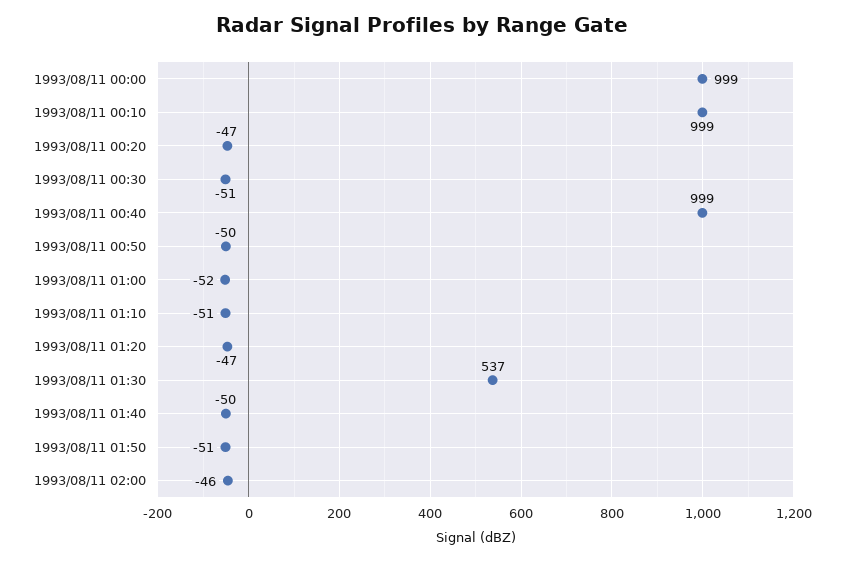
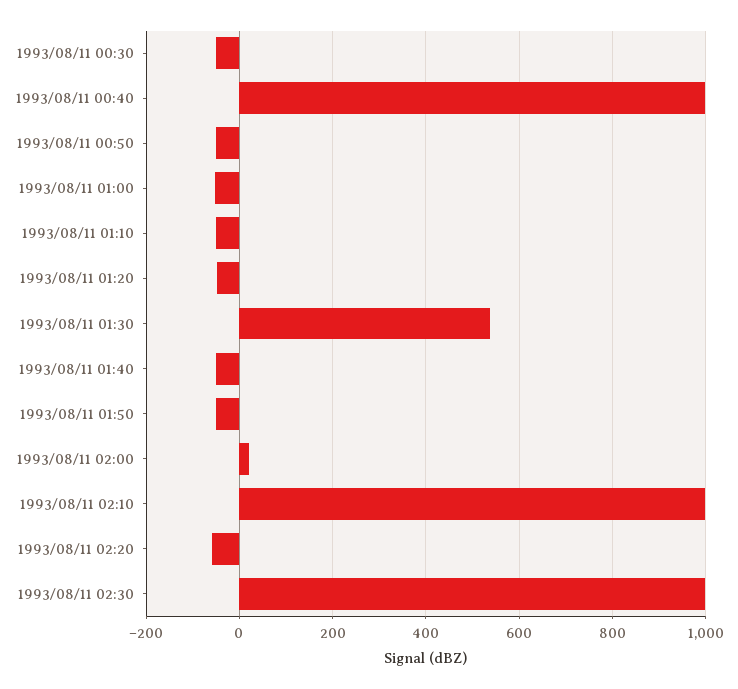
1993/08/11 00:00: 999 -> none
1993/08/11 00:10: 999 -> none
1993/08/11 00:20: -47 -> none
1993/08/11 02:00: -46 -> 20
1993/08/11 02:10: none -> 1000
1993/08/11 02:20: none -> -60
1993/08/11 02:30: none -> 1000

